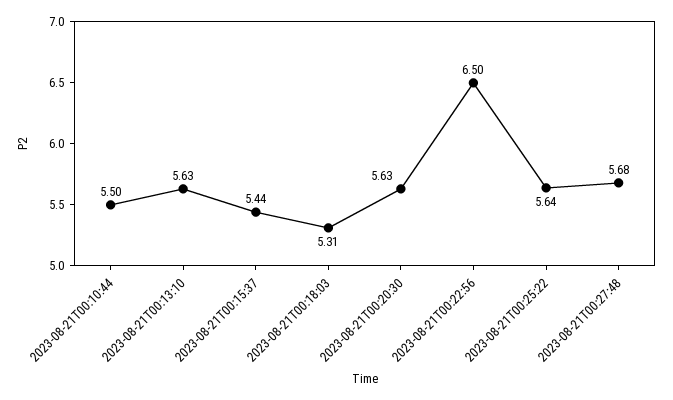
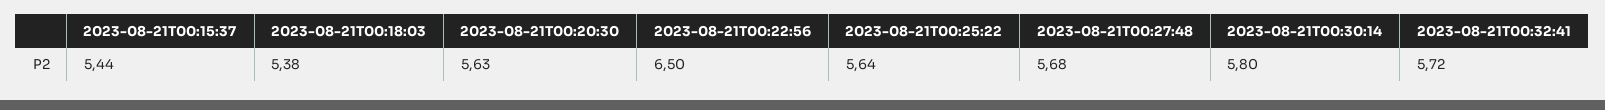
2023-08-21T00:10:44: 5.5 -> none
2023-08-21T00:13:10: 5.63 -> none
2023-08-21T00:18:03: 5.31 -> 5.38
2023-08-21T00:30:14: none -> 5.8
2023-08-21T00:32:41: none -> 5.72

